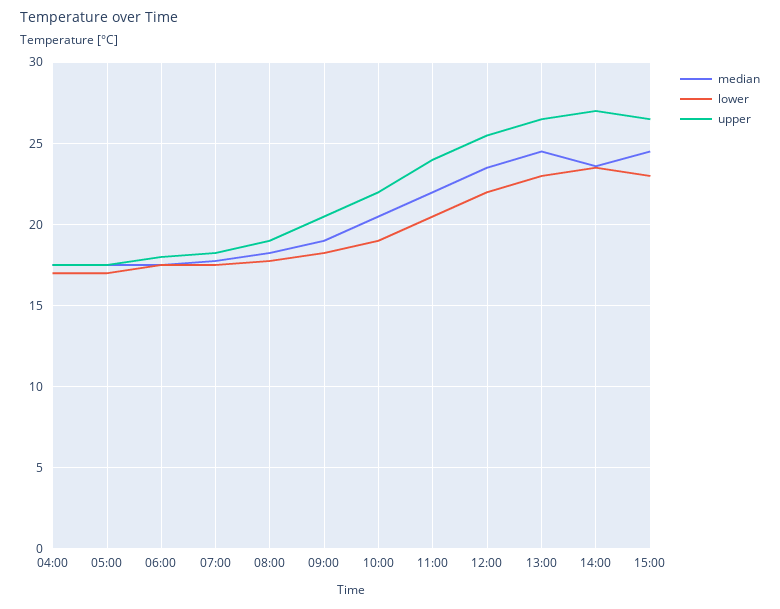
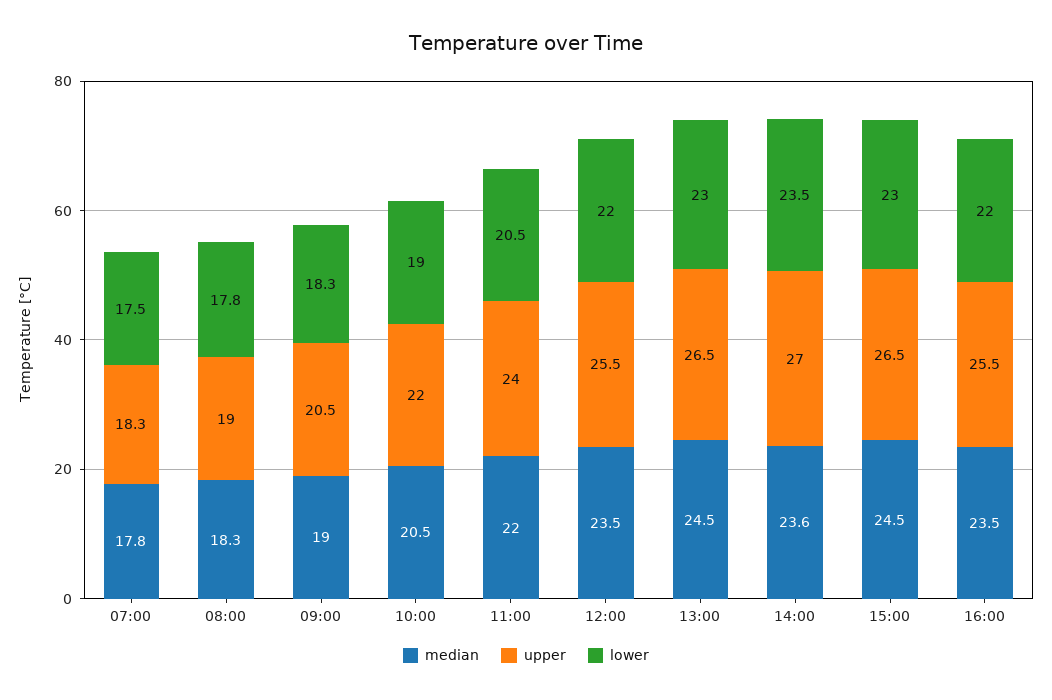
median, 04:00: 17.5 -> none
lower, 04:00: 17 -> none
upper, 04:00: 17.5 -> none
median, 05:00: 17.5 -> none
lower, 05:00: 17 -> none
upper, 05:00: 17.5 -> none
median, 06:00: 17.5 -> none
lower, 06:00: 17.5 -> none
upper, 06:00: 18 -> none
median, 16:00: none -> 23.5
upper, 16:00: none -> 25.5
lower, 16:00: none -> 22

